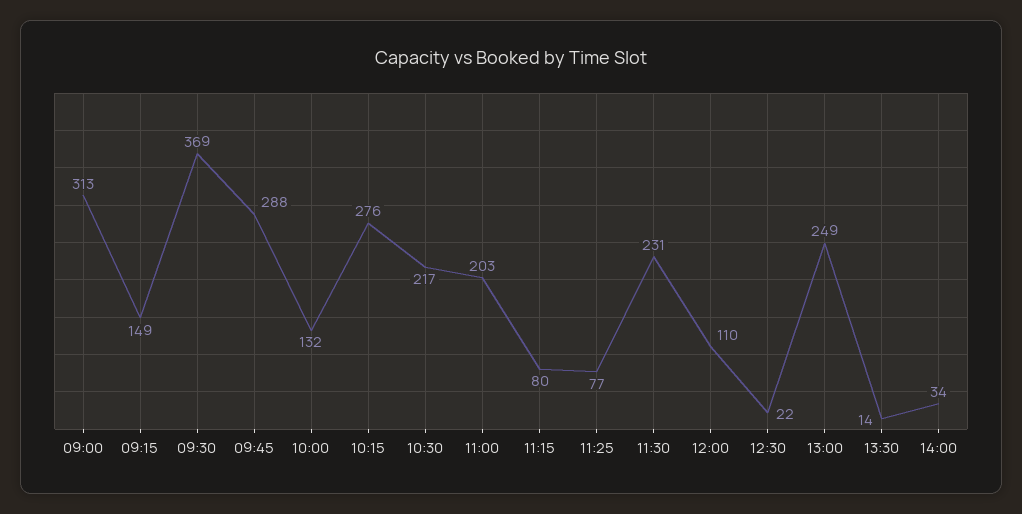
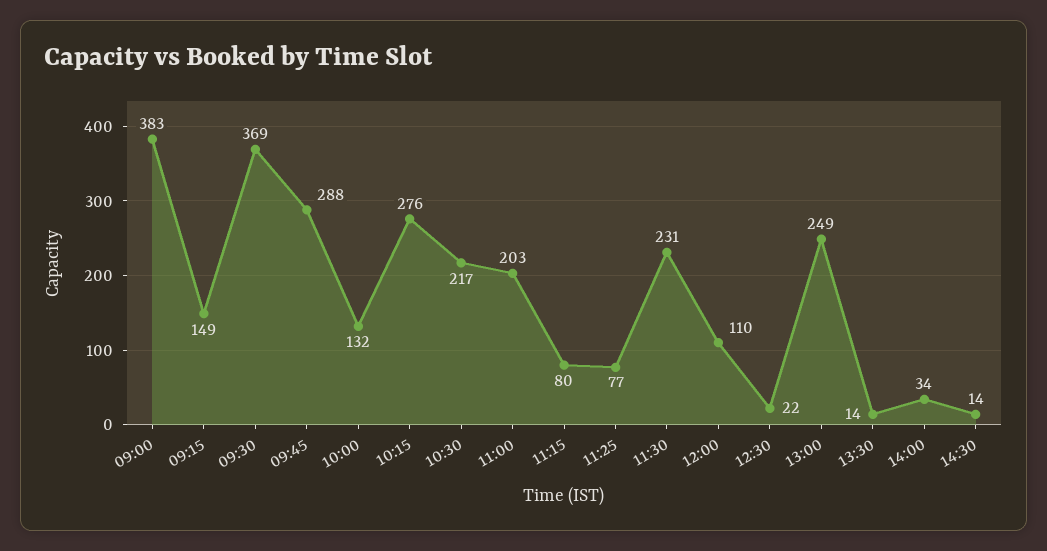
09:00: 313 -> 383
14:30: none -> 14

